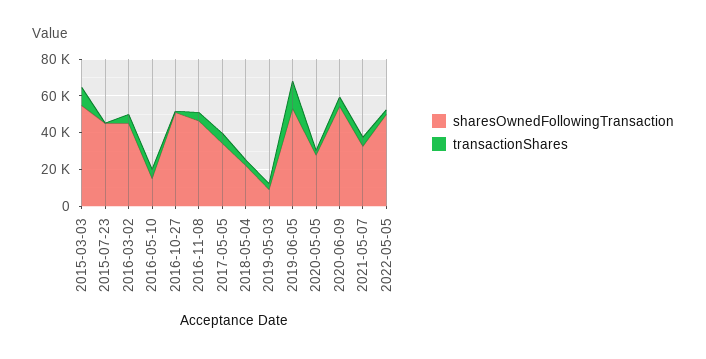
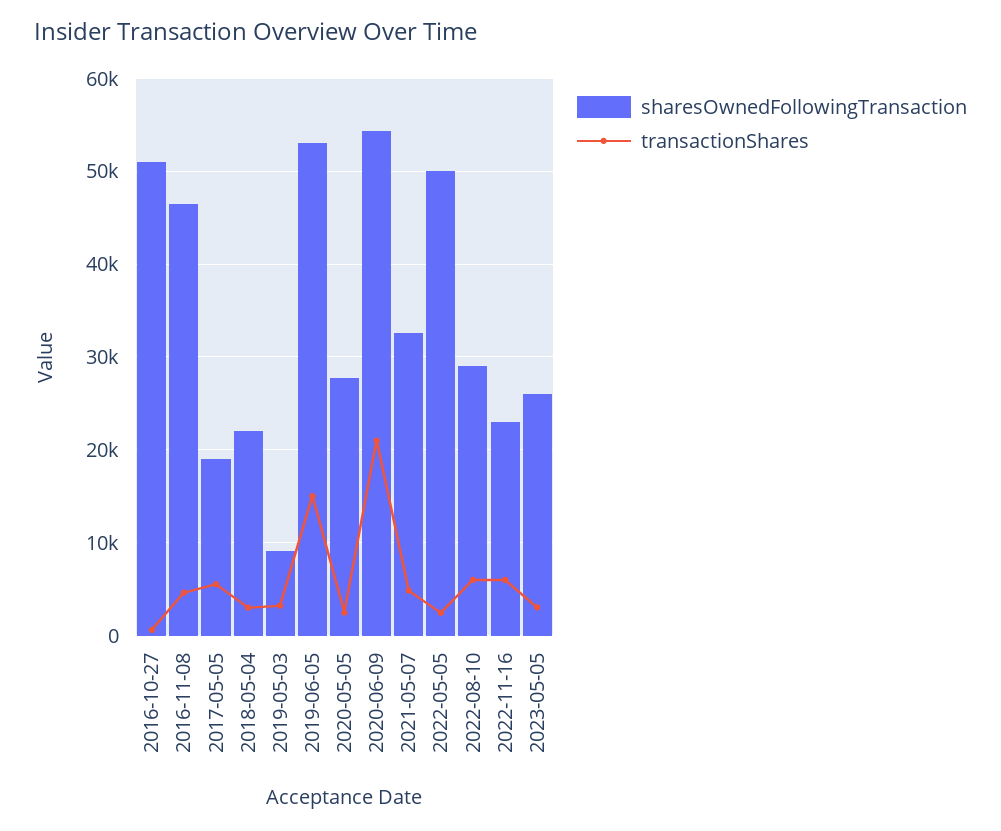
sharesOwnedFollowingTransaction, 2015-03-03: 55000 -> none
transactionShares, 2015-03-03: 10000 -> none
sharesOwnedFollowingTransaction, 2015-07-23: 45000 -> none
transactionShares, 2015-07-23: 0 -> none
sharesOwnedFollowingTransaction, 2016-03-02: 45000 -> none
transactionShares, 2016-03-02: 5000 -> none
sharesOwnedFollowingTransaction, 2016-05-10: 15000 -> none
transactionShares, 2016-05-10: 5000 -> none
sharesOwnedFollowingTransaction, 2017-05-05: 35000 -> 19000
transactionShares, 2020-06-09: 5000 -> 21000
sharesOwnedFollowingTransaction, 2022-08-10: none -> 29000
transactionShares, 2022-08-10: none -> 6000
sharesOwnedFollowingTransaction, 2022-11-16: none -> 23000
transactionShares, 2022-11-16: none -> 6000
sharesOwnedFollowingTransaction, 2023-05-05: none -> 26000
transactionShares, 2023-05-05: none -> 3000

